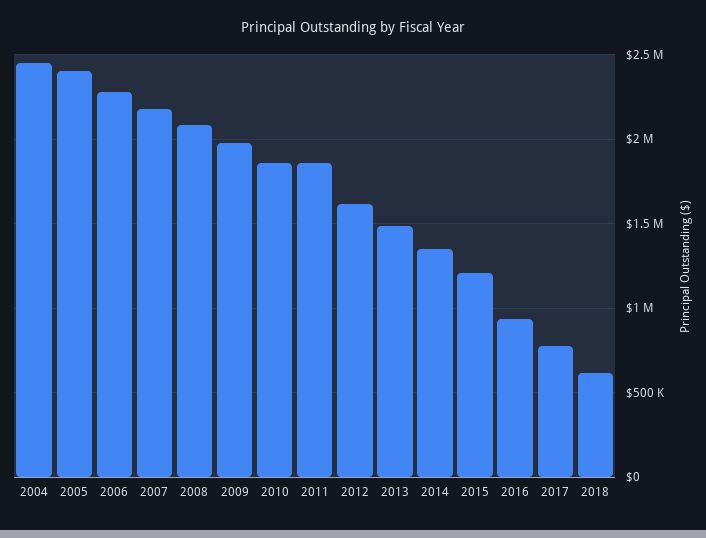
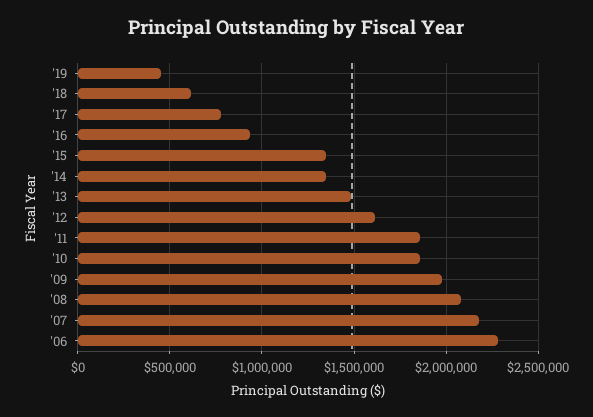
2004: 2450000 -> none
2005: 2400000 -> none
2015: 1200000 -> 1350000
'19: none -> 450000

